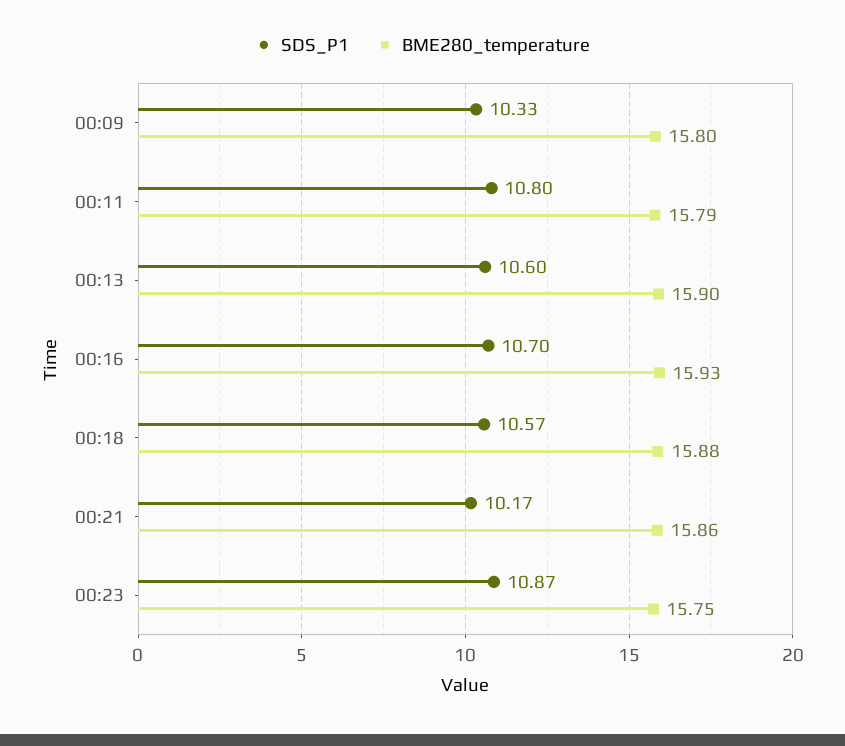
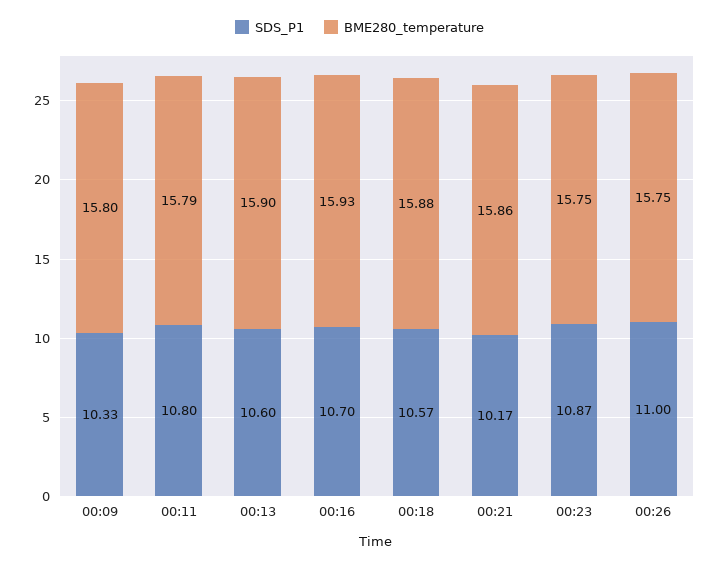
SDS_P1, 00:26: none -> 11
BME280_temperature, 00:26: none -> 15.75

